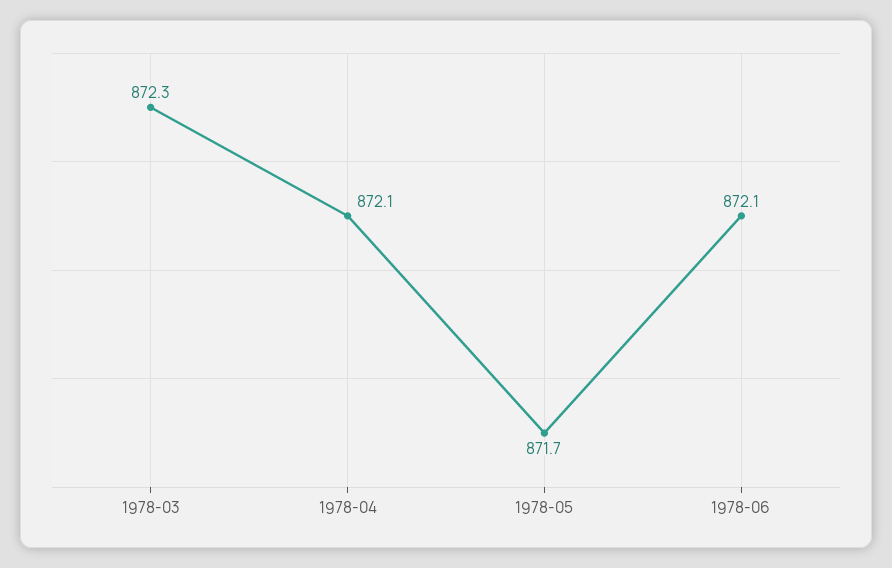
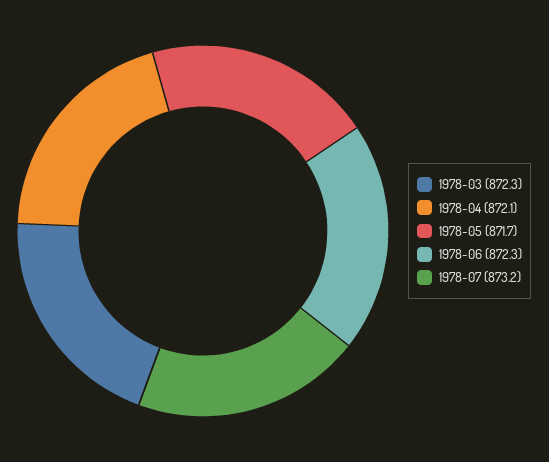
1978-06: 872.1 -> 872.3
1978-07: none -> 873.2

